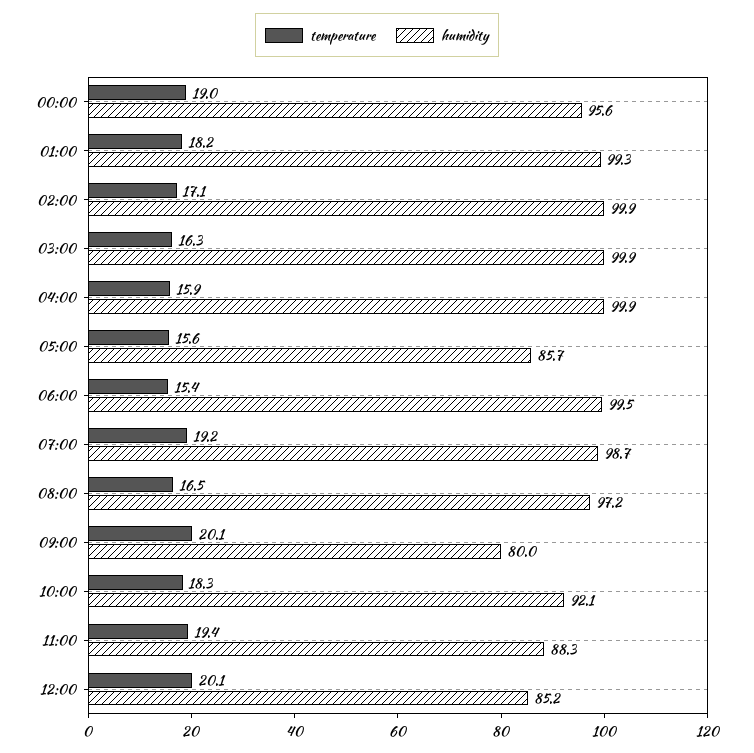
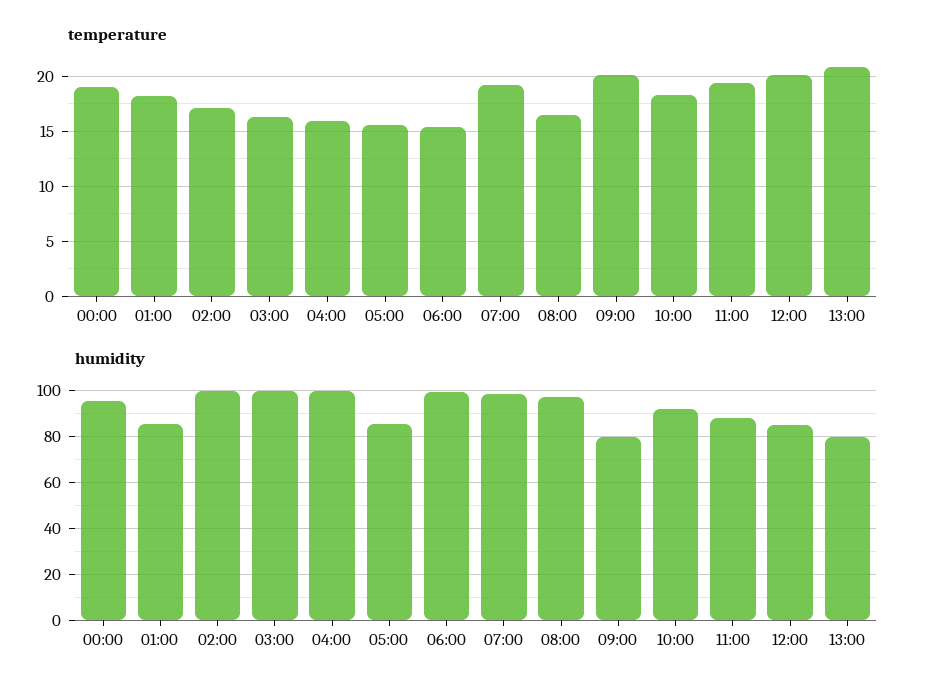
humidity, 01:00: 99.3 -> 85
temperature, 13:00: none -> 21
humidity, 13:00: none -> 80

